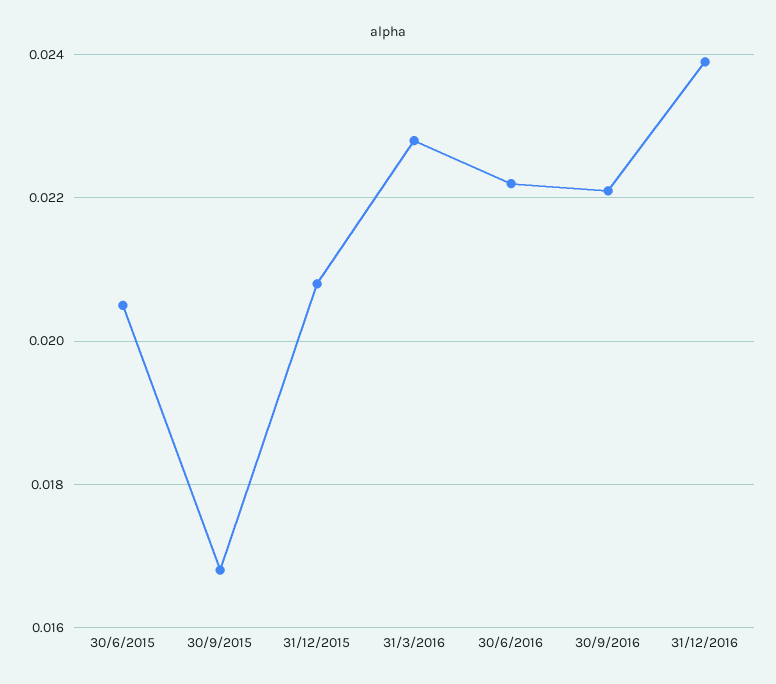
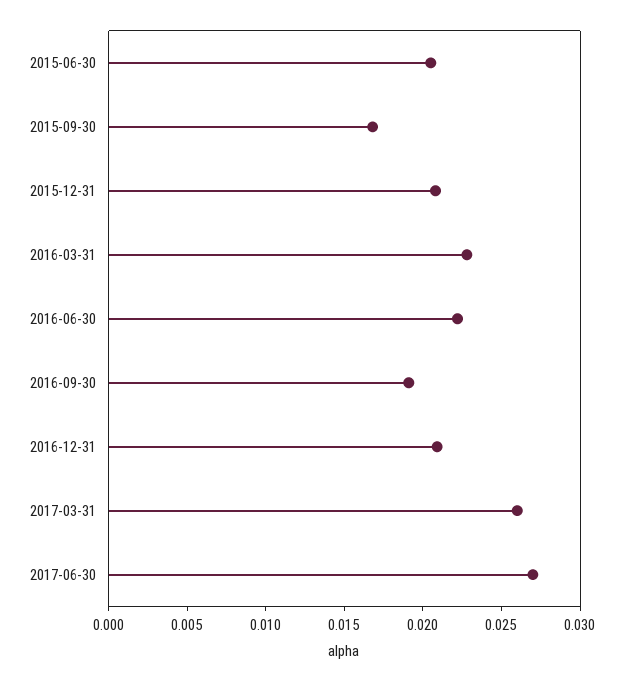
30/9/2016: 0.022 -> 0.019
31/12/2016: 0.024 -> 0.021
2017-03-31: none -> 0.026
2017-06-30: none -> 0.027

